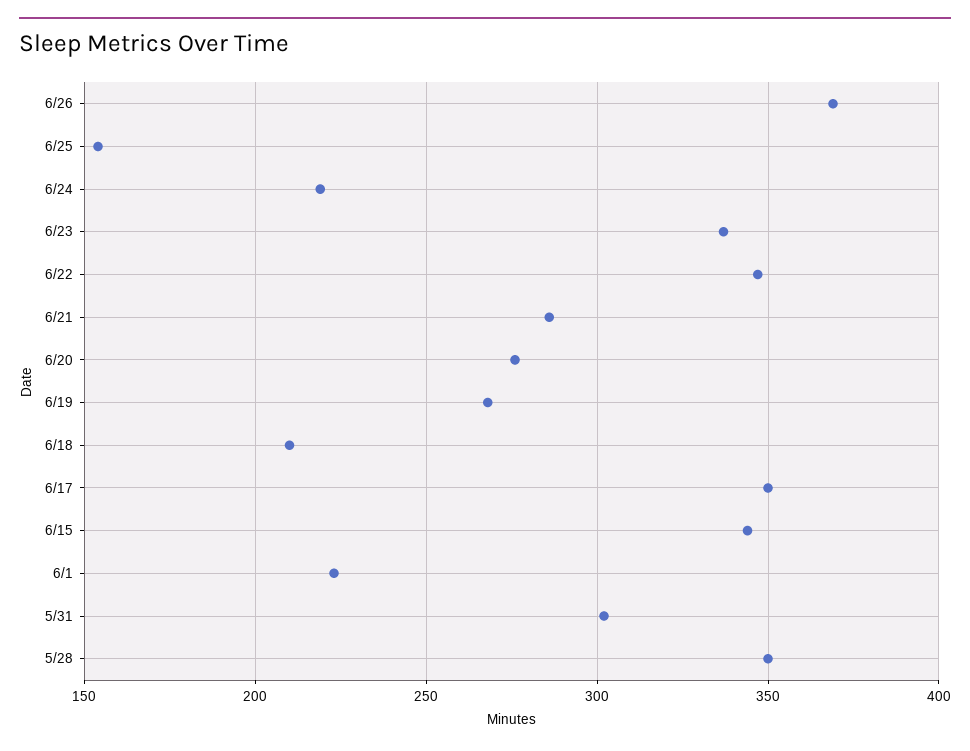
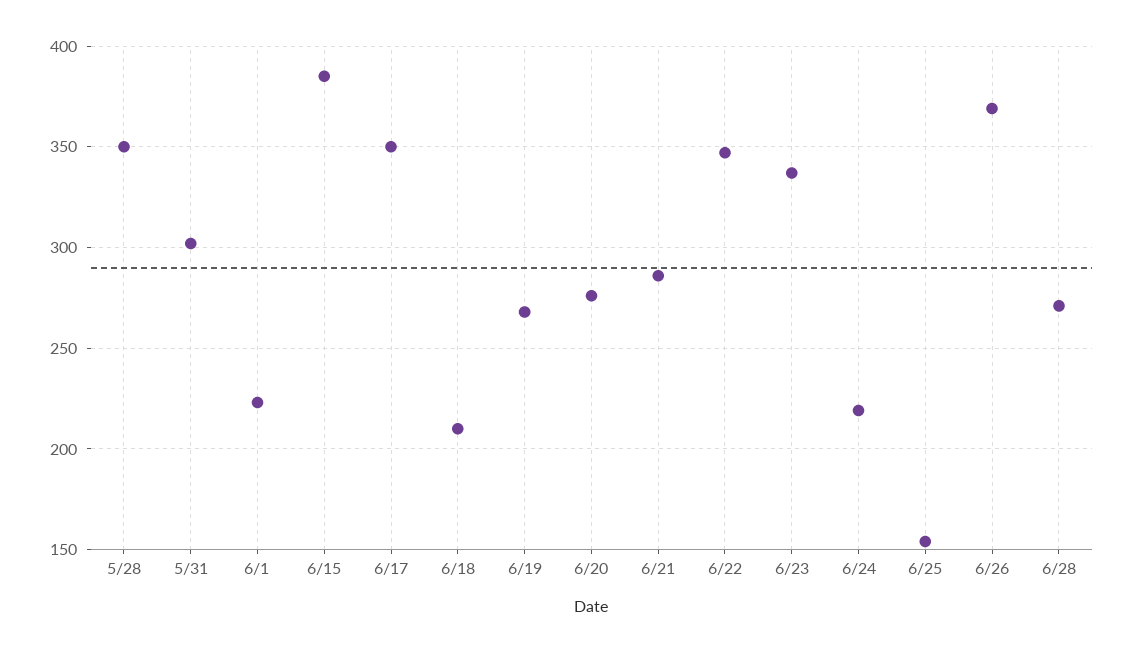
6/15: 345 -> 385
6/28: none -> 270

